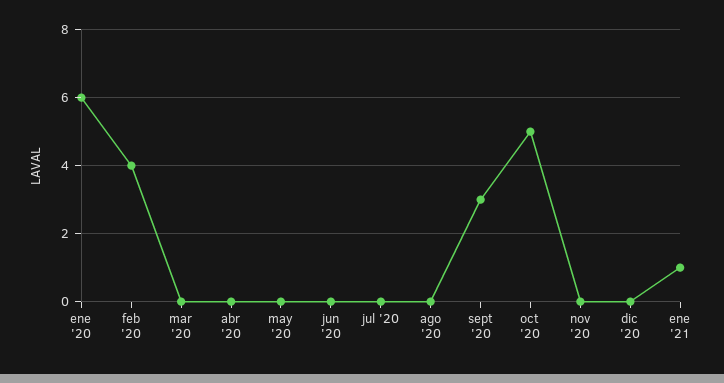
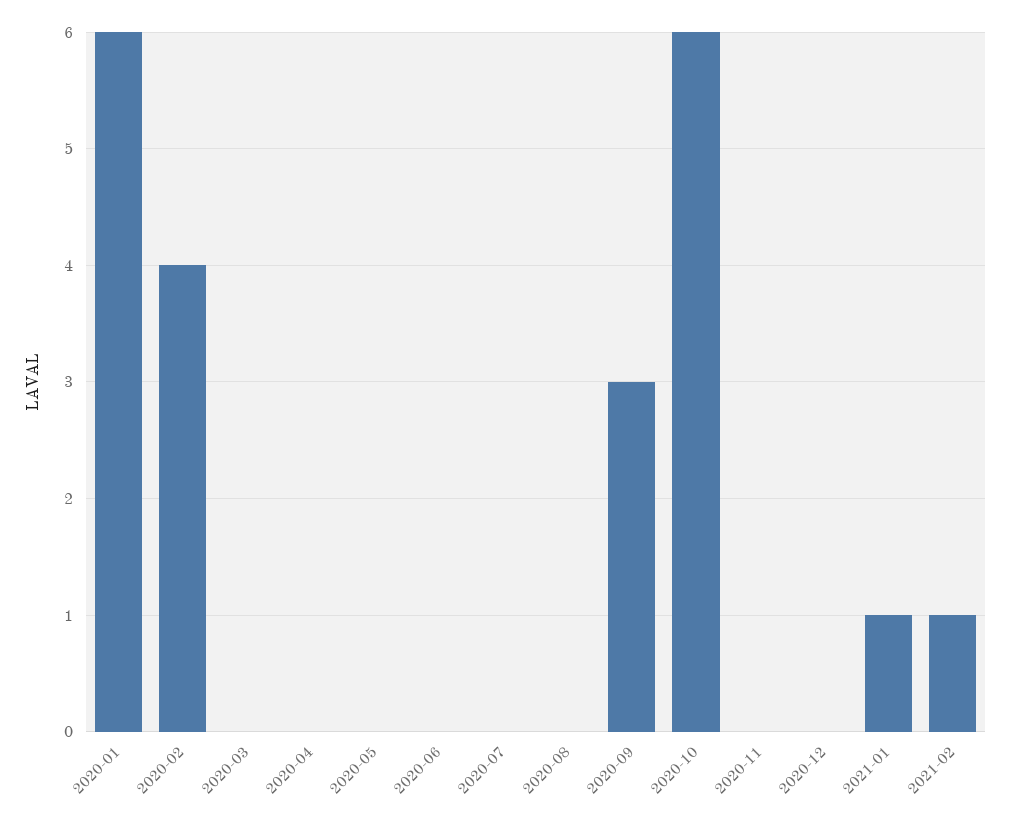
oct '20: 5 -> 6
2021-02: none -> 1

